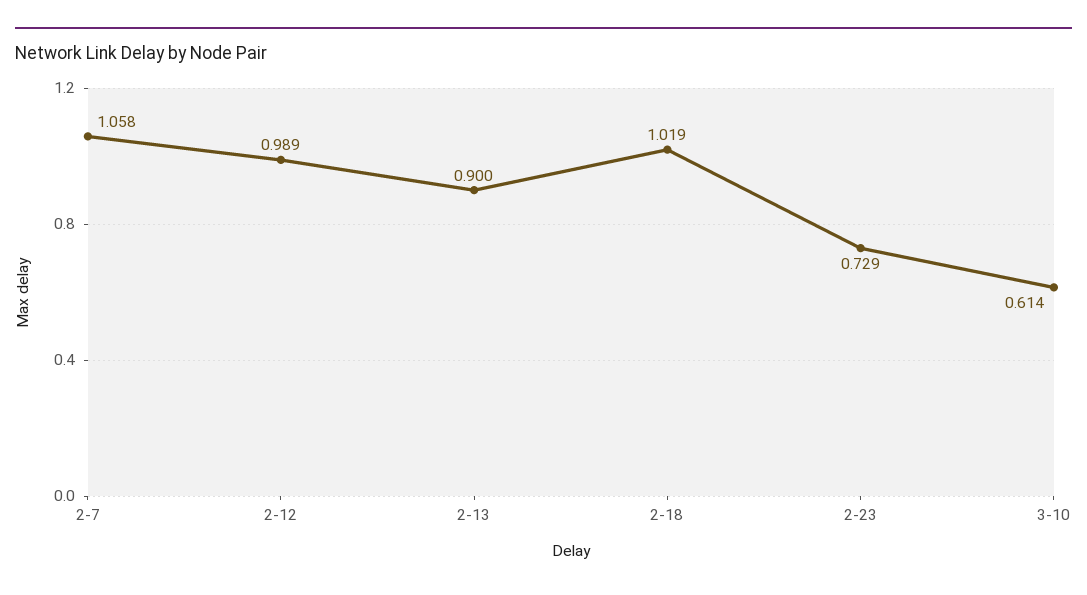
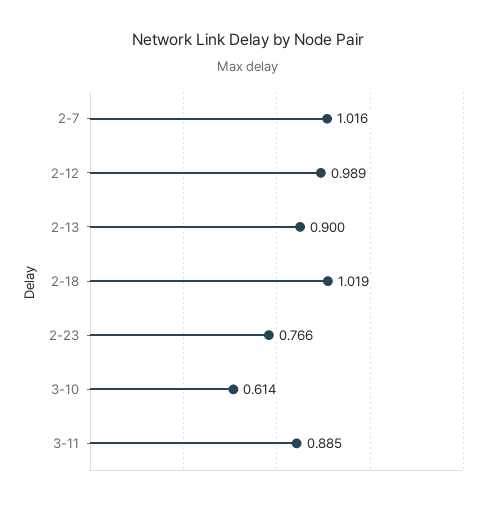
2-7: 1.058 -> 1.016
2-23: 0.729 -> 0.766
3-11: none -> 0.885

